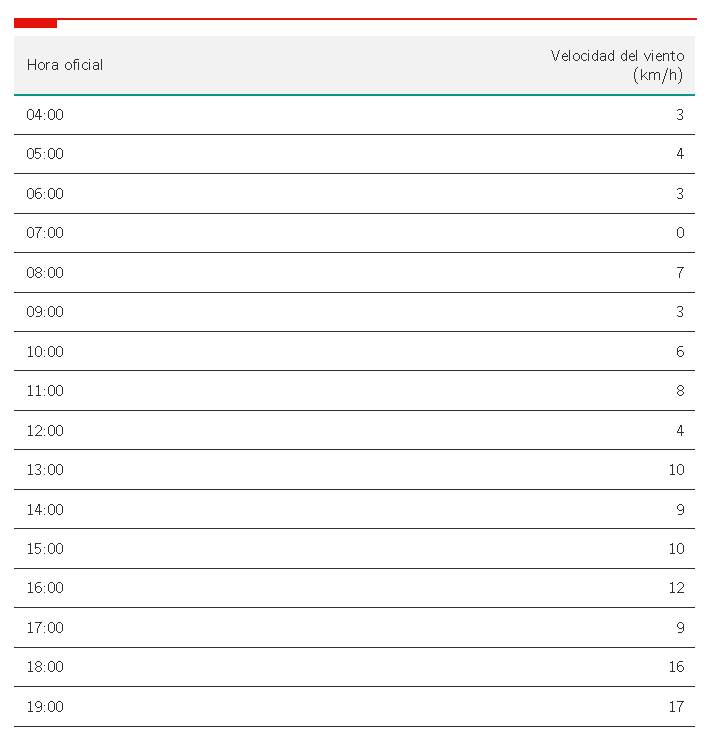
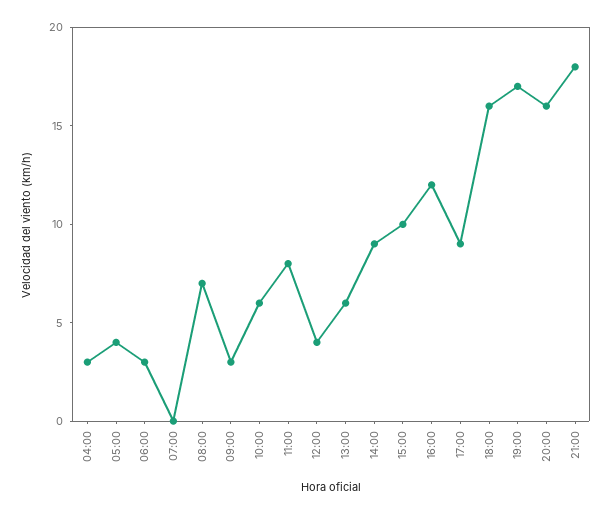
13:00: 10 -> 6
20:00: none -> 16
21:00: none -> 18

